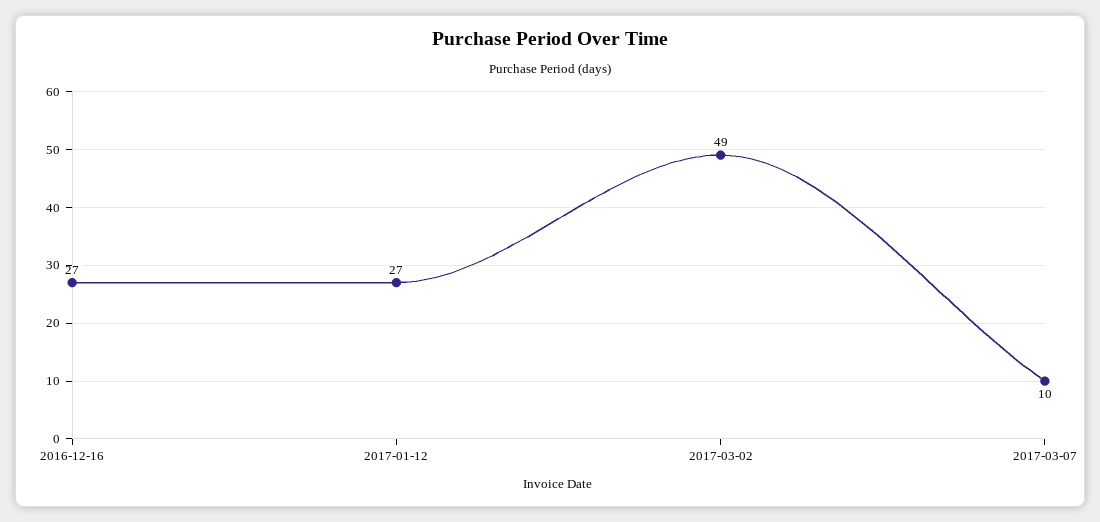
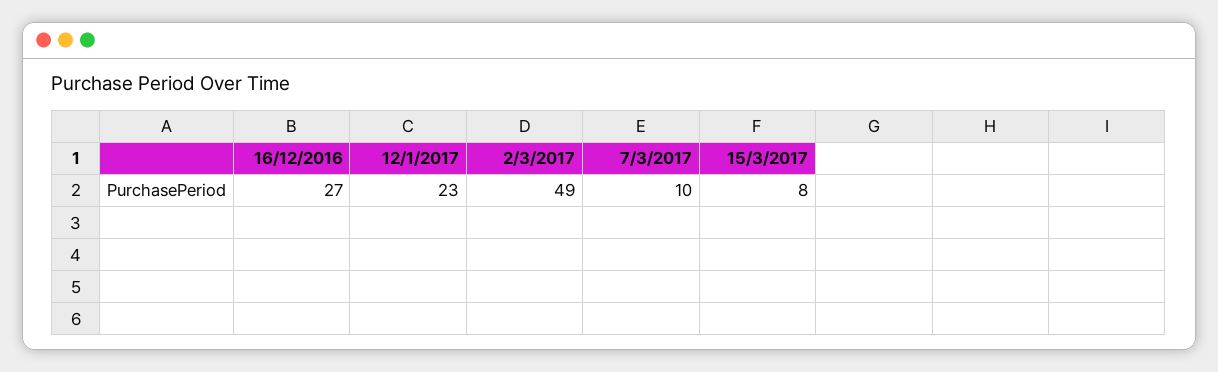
2017-01-12: 27 -> 23
15/3/2017: none -> 8

